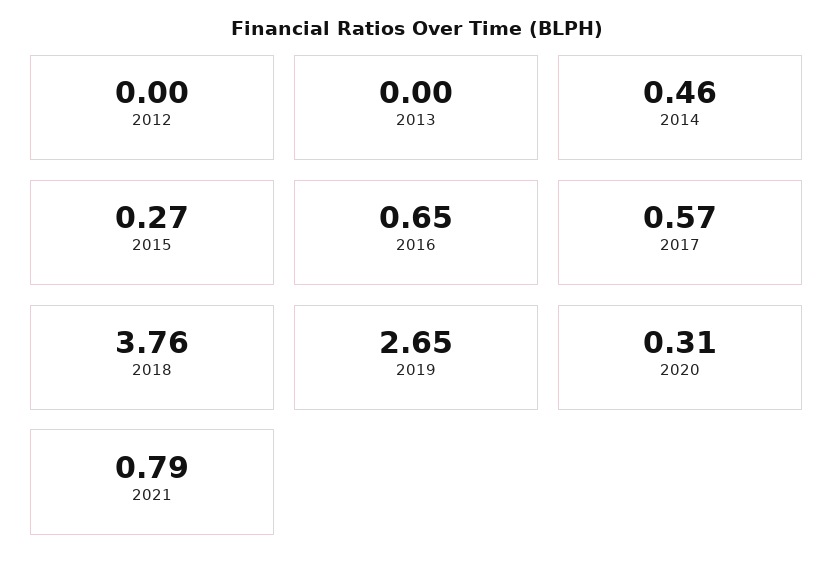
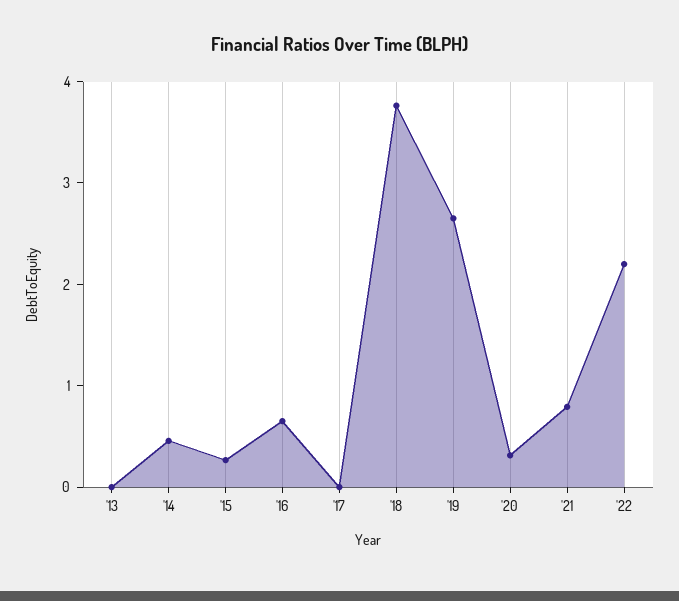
2012: 0 -> none
2017: 0.57 -> 0
'22: none -> 2.2

